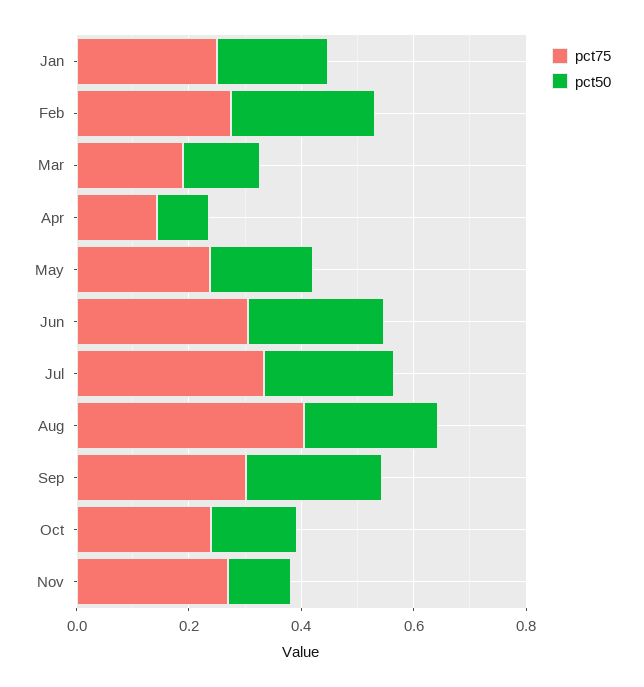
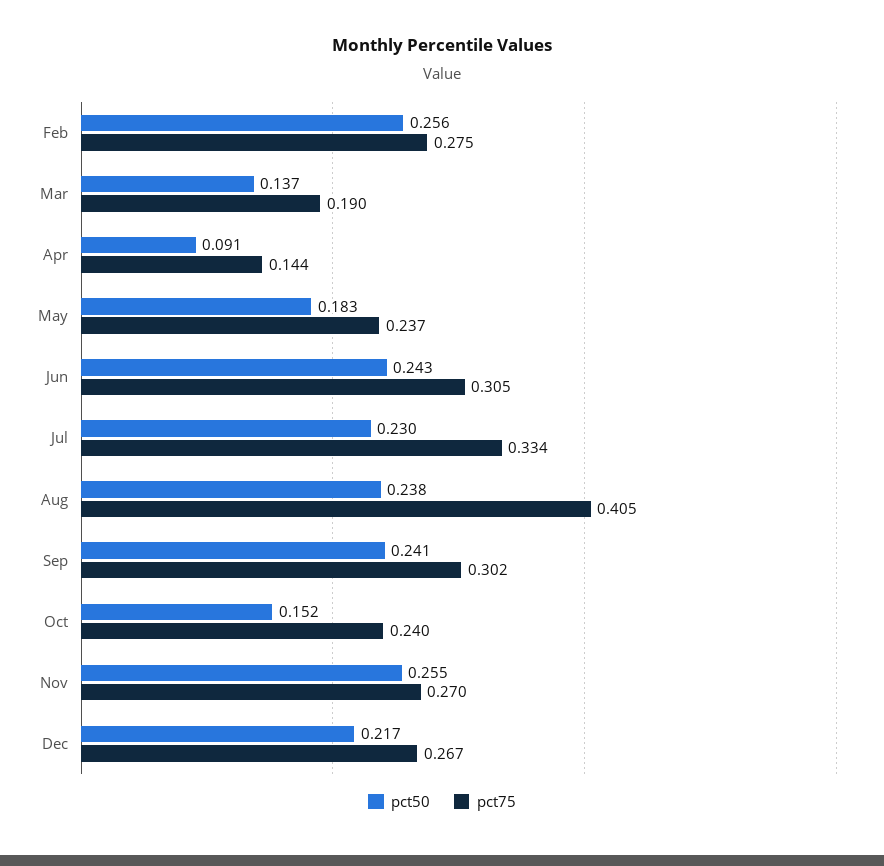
pct75, Jan: 0.25 -> none
pct50, Jan: 0.2 -> none
pct50, Nov: 0.1 -> 0.255
pct50, Dec: none -> 0.217
pct75, Dec: none -> 0.267

